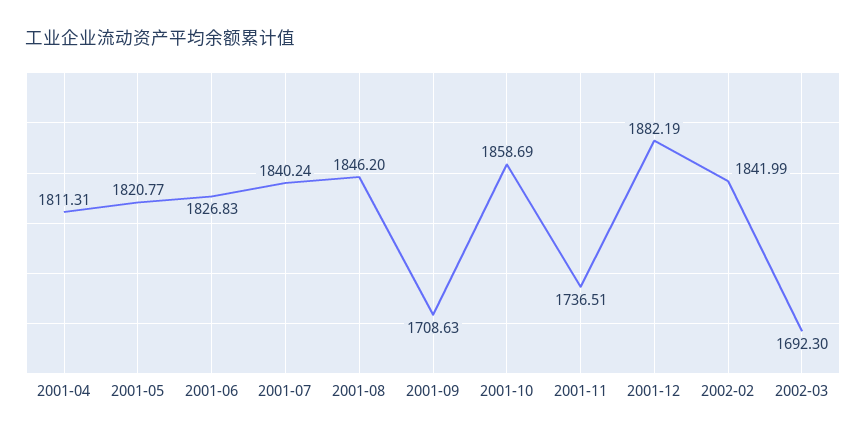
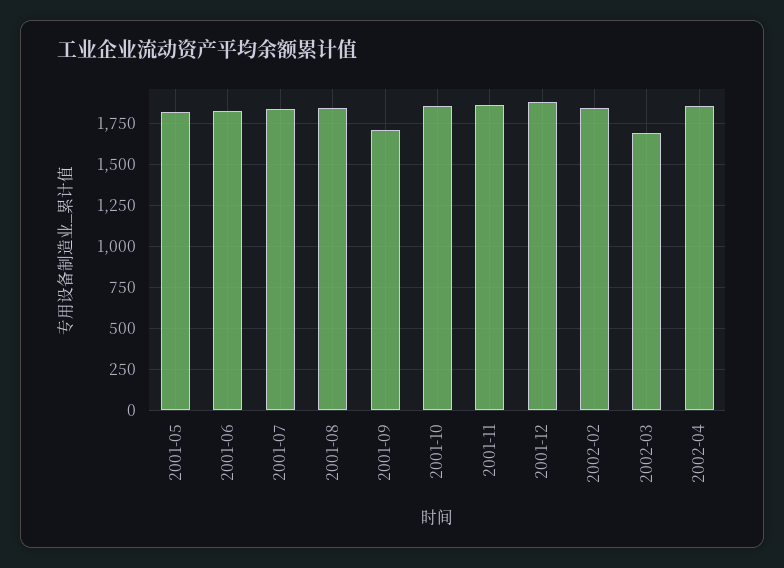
2001-04: 1811.31 -> none
2001-11: 1736.51 -> 1850
2002-04: none -> 1850

